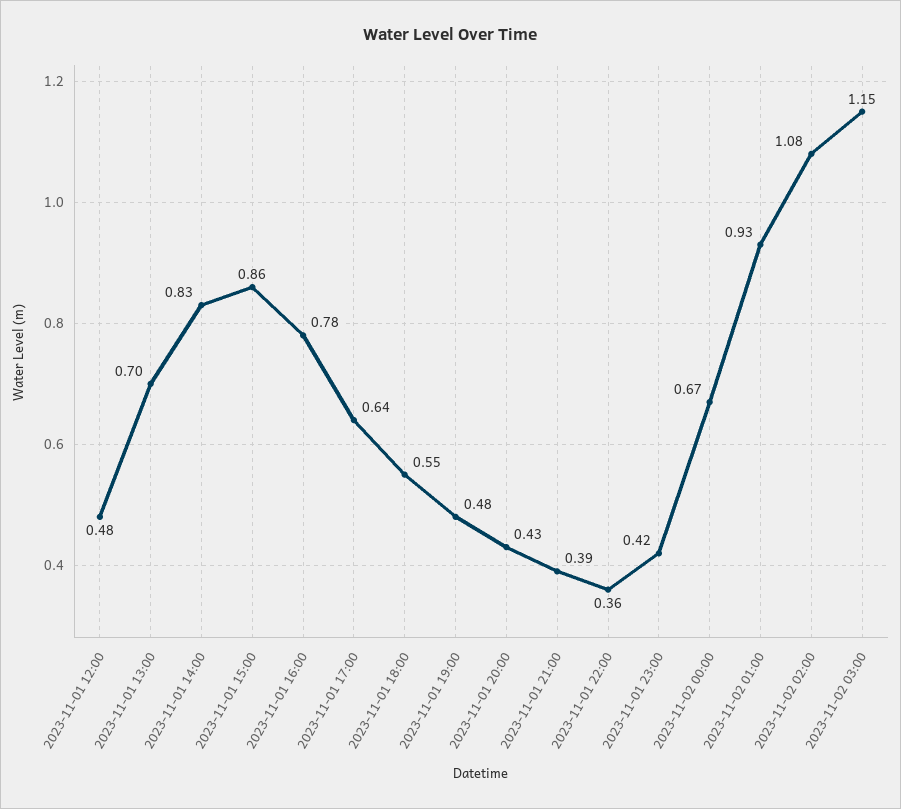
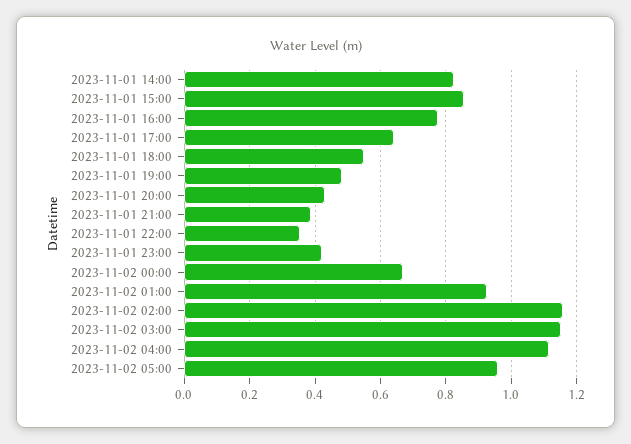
2023-11-01 12:00: 0.48 -> none
2023-11-01 13:00: 0.7 -> none
2023-11-02 02:00: 1.08 -> 1.16
2023-11-02 04:00: none -> 1.12
2023-11-02 05:00: none -> 0.96

